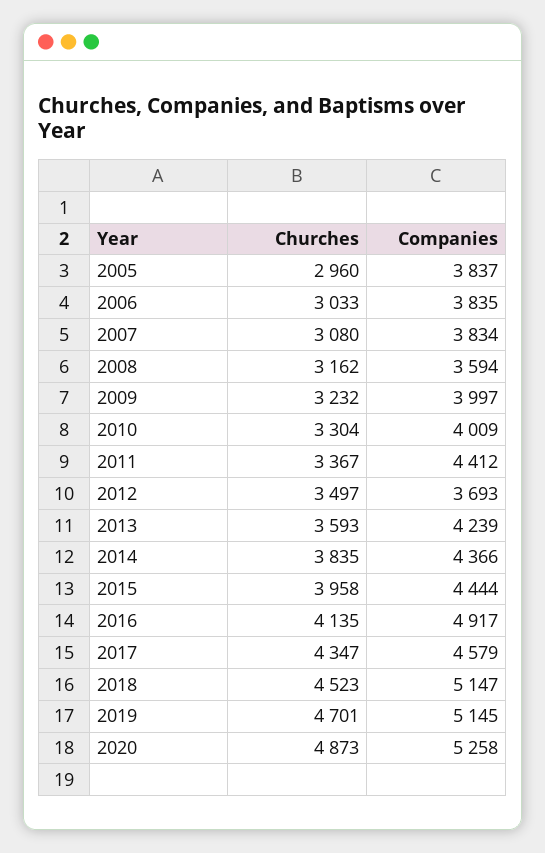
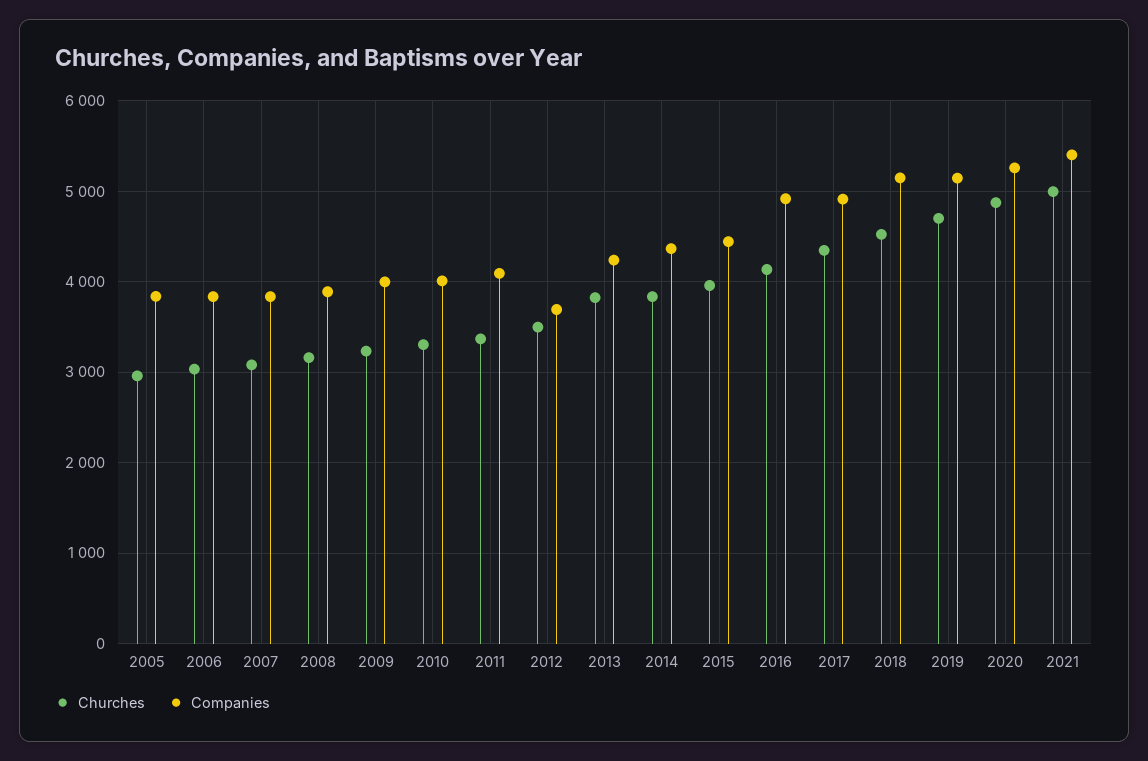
Companies, 2008: 3594 -> 3900
Companies, 2011: 4412 -> 4100
Churches, 2013: 3593 -> 3800
Companies, 2017: 4579 -> 4900
Churches, 2021: none -> 5000
Companies, 2021: none -> 5400

